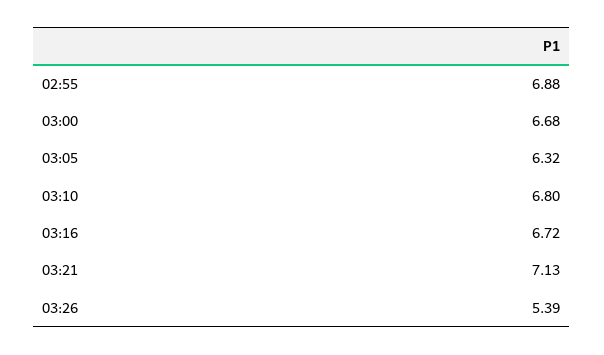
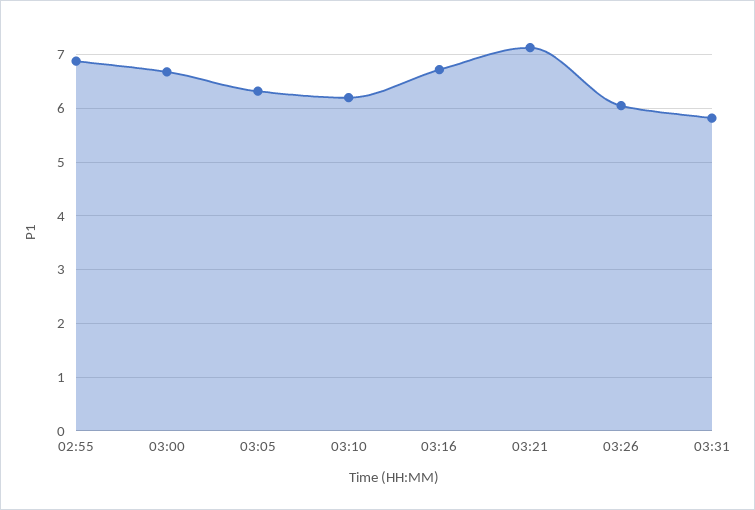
03:10: 6.8 -> 6.2
03:26: 5.39 -> 6
03:31: none -> 5.8

